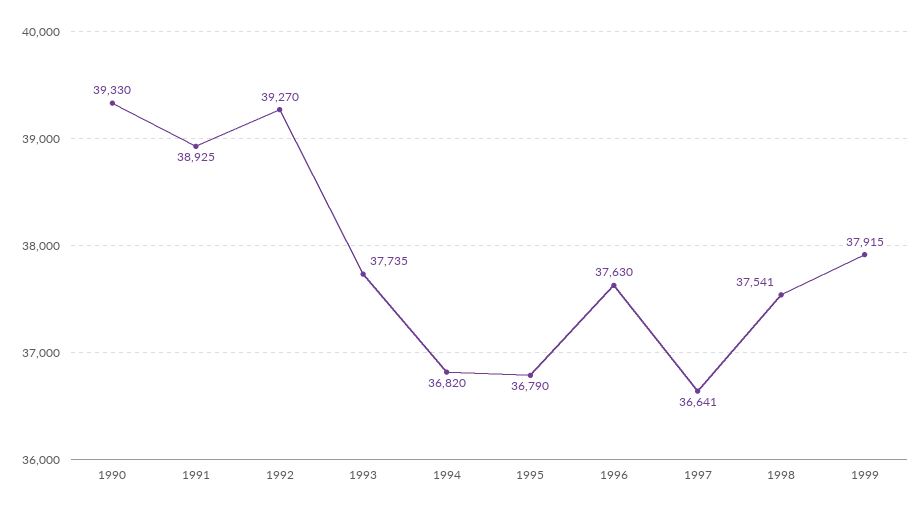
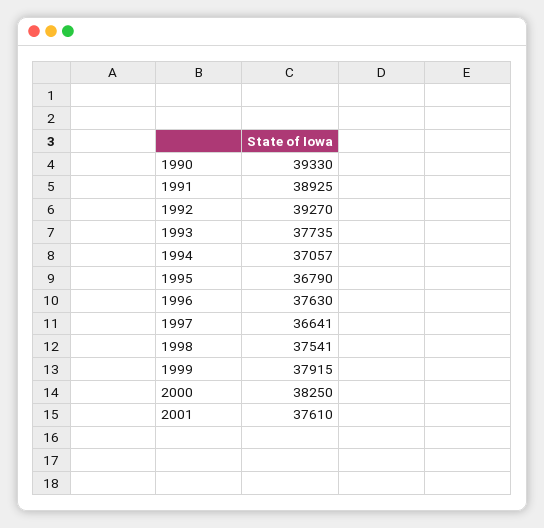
1994: 36820 -> 37057
2000: none -> 38250
2001: none -> 37610

